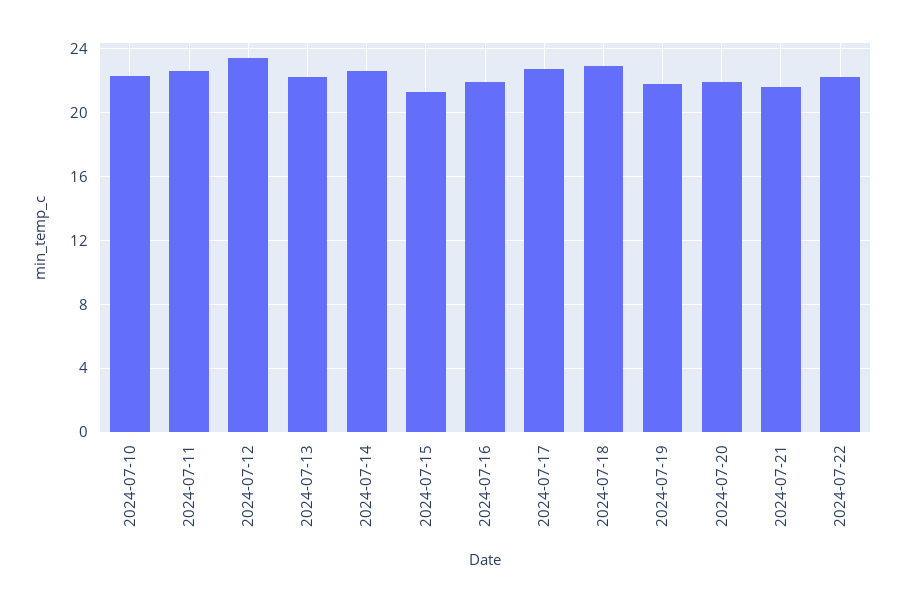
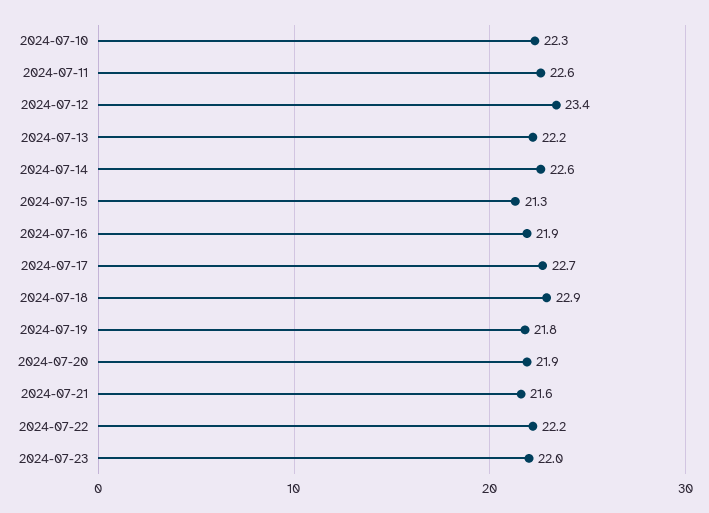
2024-07-23: none -> 22

